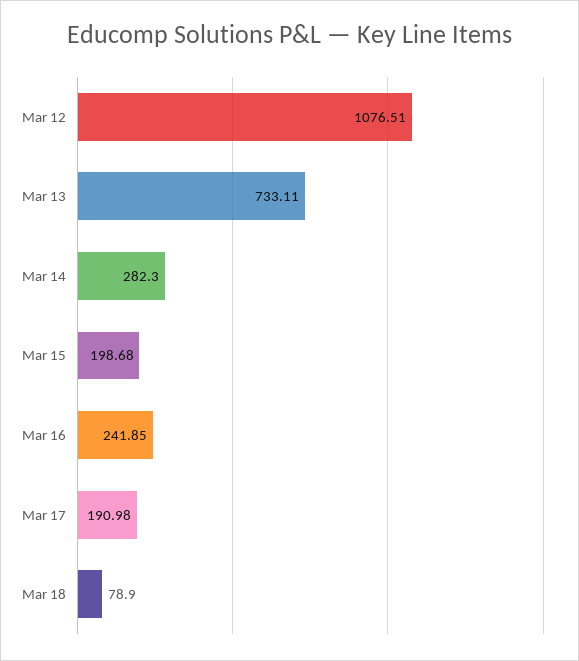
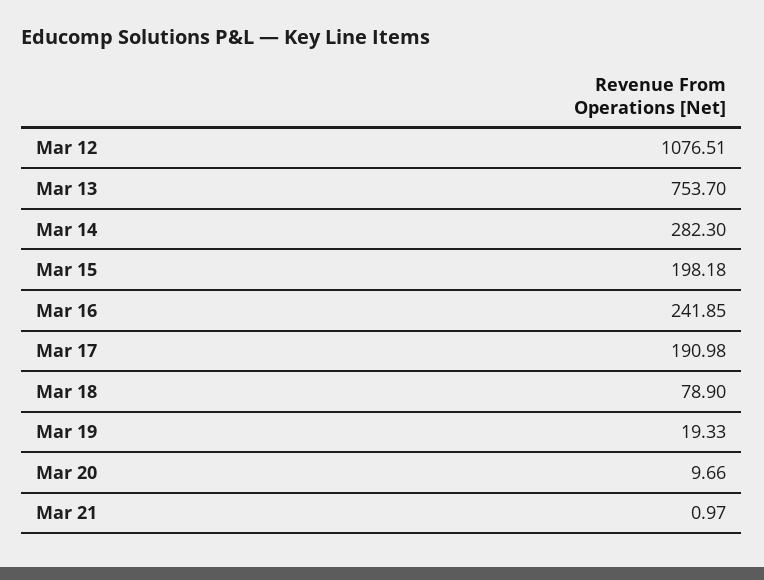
Mar 13: 733.11 -> 753.7
Mar 15: 198.68 -> 198.18
Mar 19: none -> 19.33
Mar 20: none -> 9.66
Mar 21: none -> 0.97

